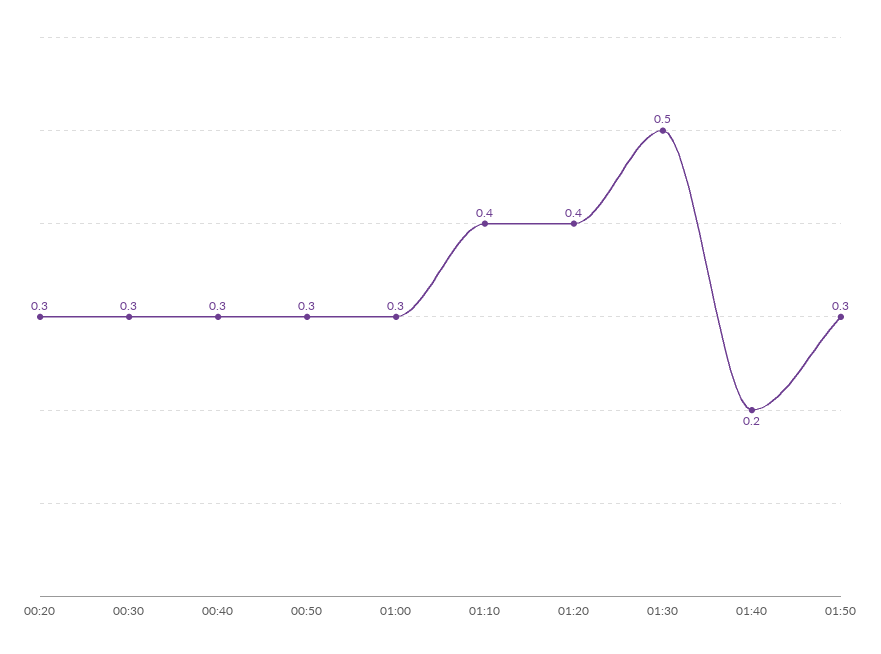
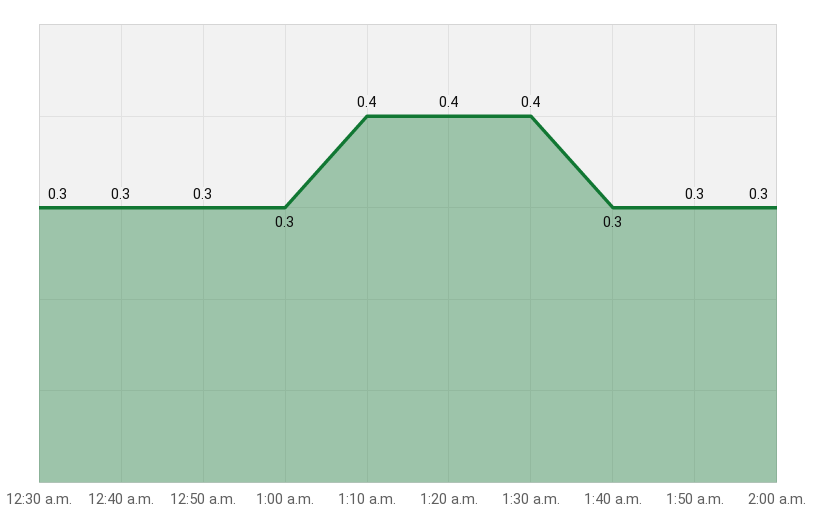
00:20: 0.3 -> none
01:30: 0.5 -> 0.4
01:40: 0.2 -> 0.3
2:00 a.m.: none -> 0.3

